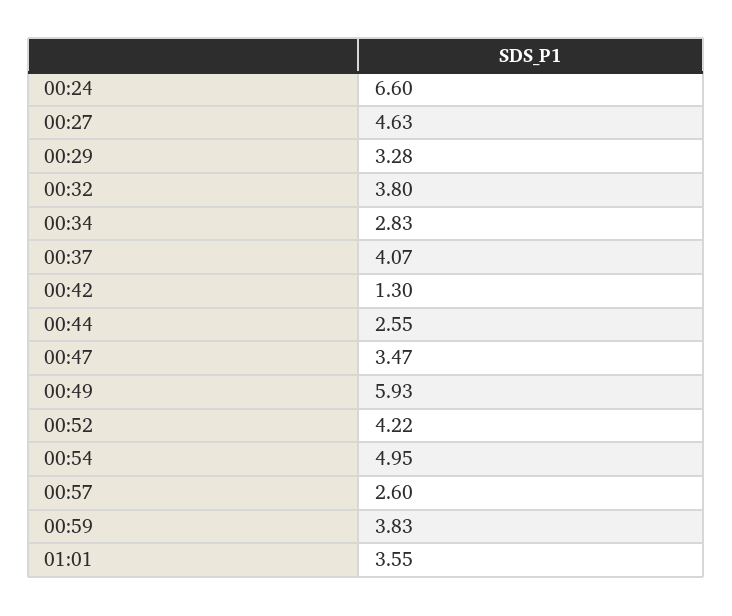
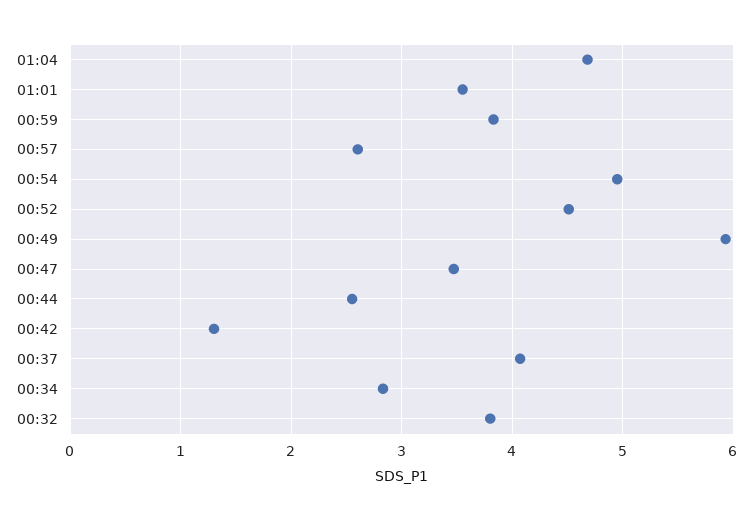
00:24: 6.6 -> none
00:27: 4.63 -> none
00:29: 3.28 -> none
00:52: 4.22 -> 4.5
01:04: none -> 4.7

